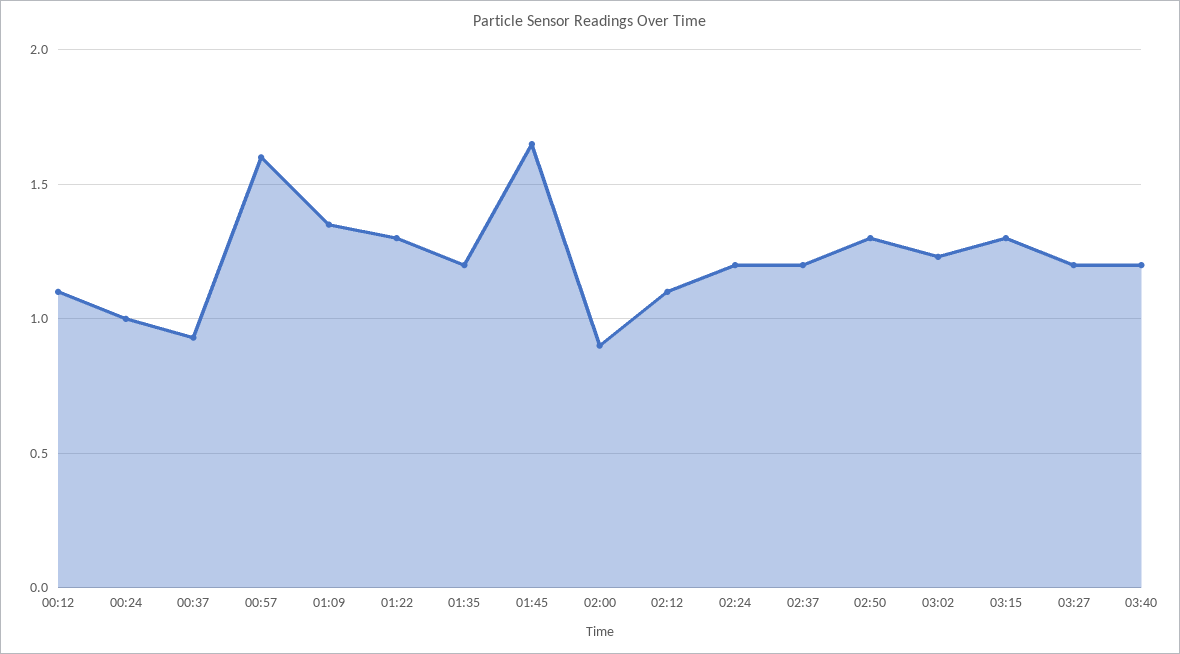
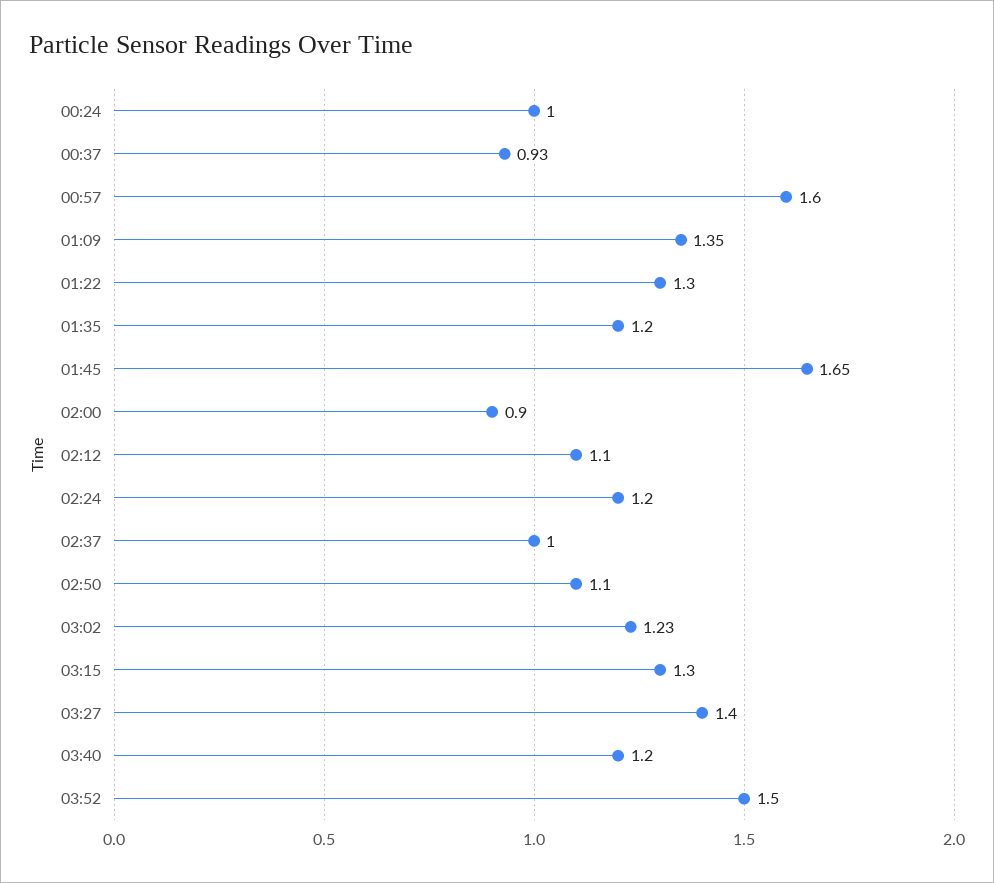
00:12: 1.1 -> none
02:37: 1.2 -> 1
02:50: 1.3 -> 1.1
03:27: 1.2 -> 1.4
03:52: none -> 1.5

